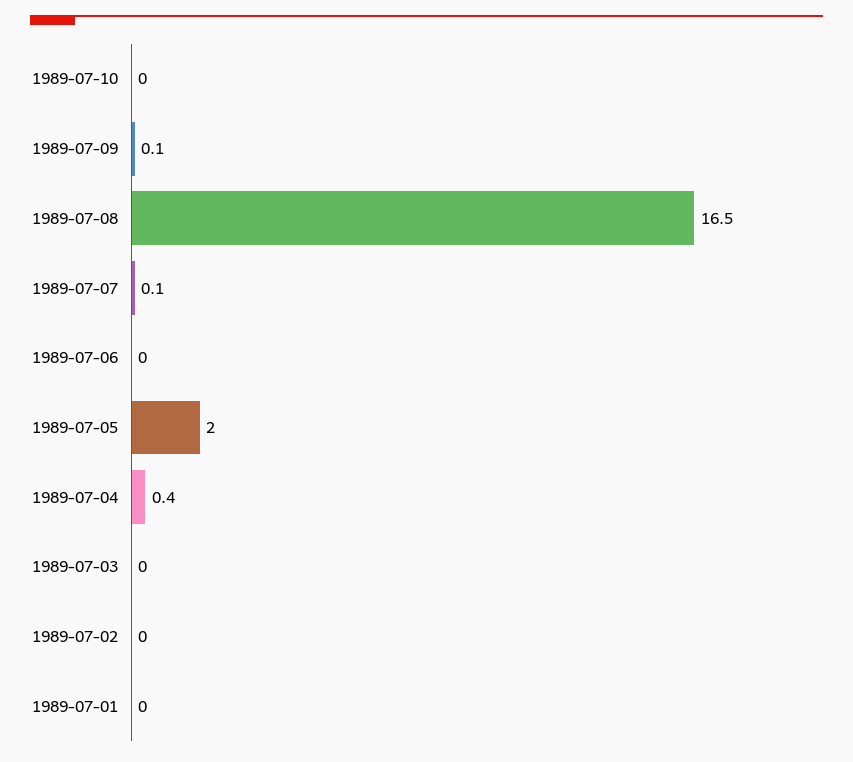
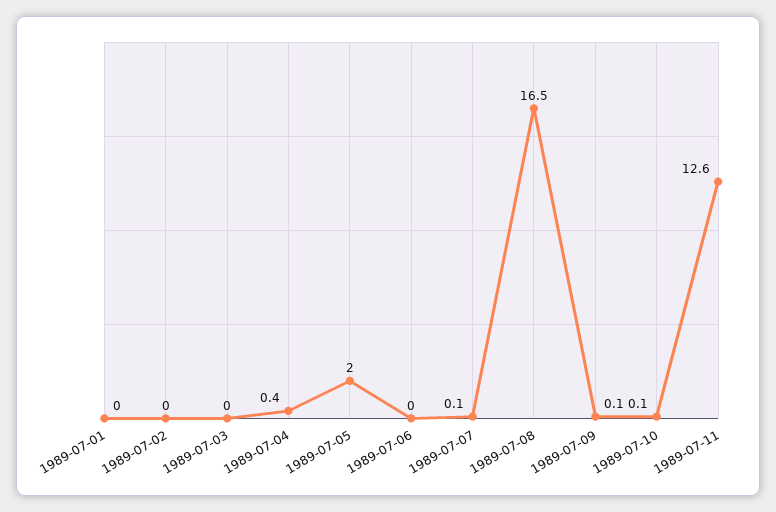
1989-07-10: 0 -> 0.1
1989-07-11: none -> 12.6

